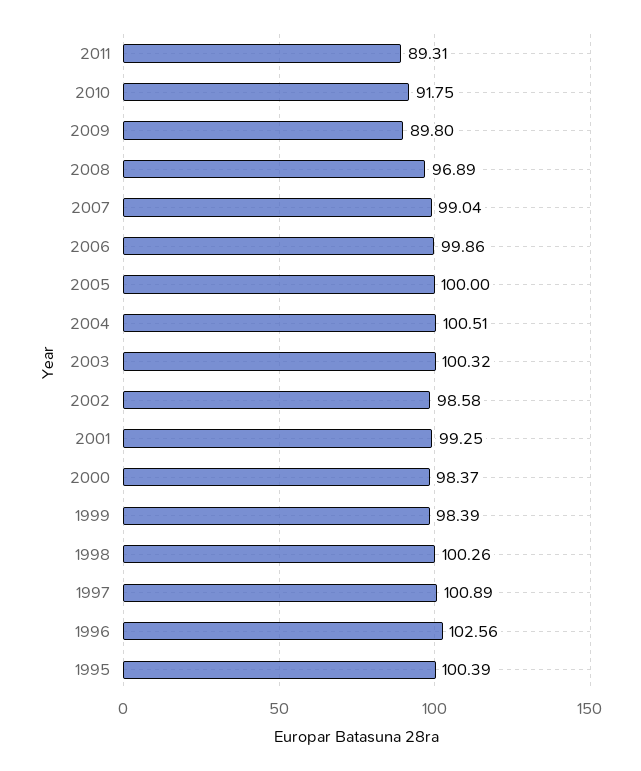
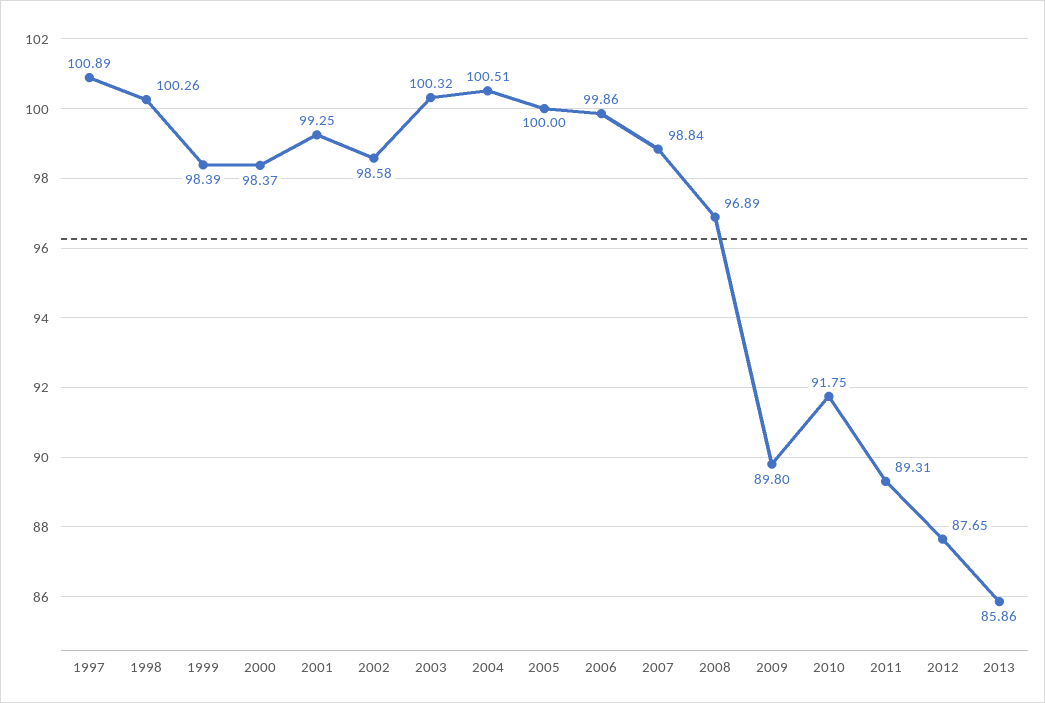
2007: 99.04 -> 98.84
1996: 102.56 -> none
1995: 100.39 -> none
2012: none -> 87.65
2013: none -> 85.86

